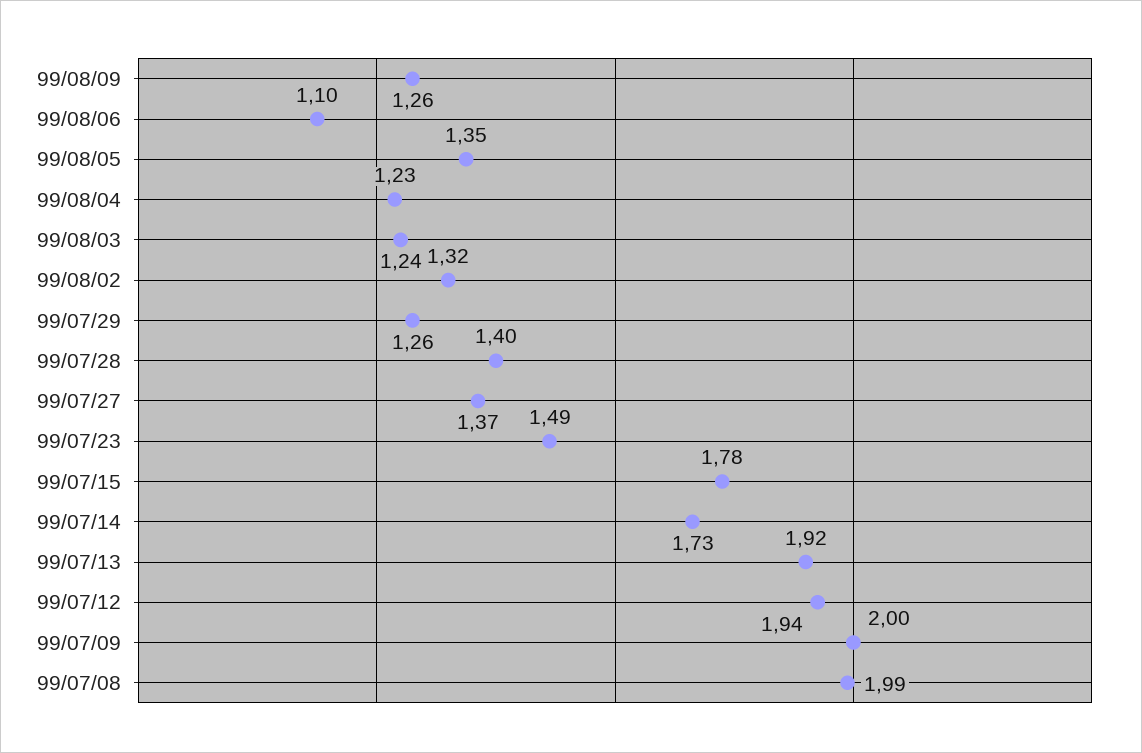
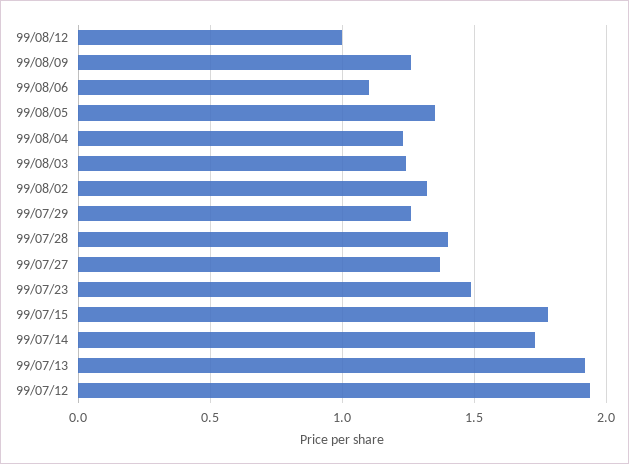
99/07/09: 2 -> none
99/07/08: 1.99 -> none
99/08/12: none -> 1

